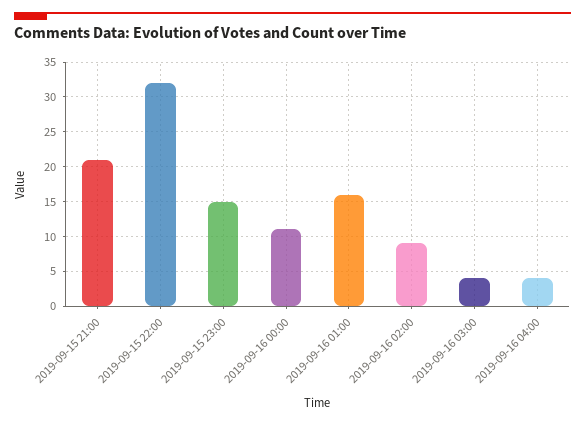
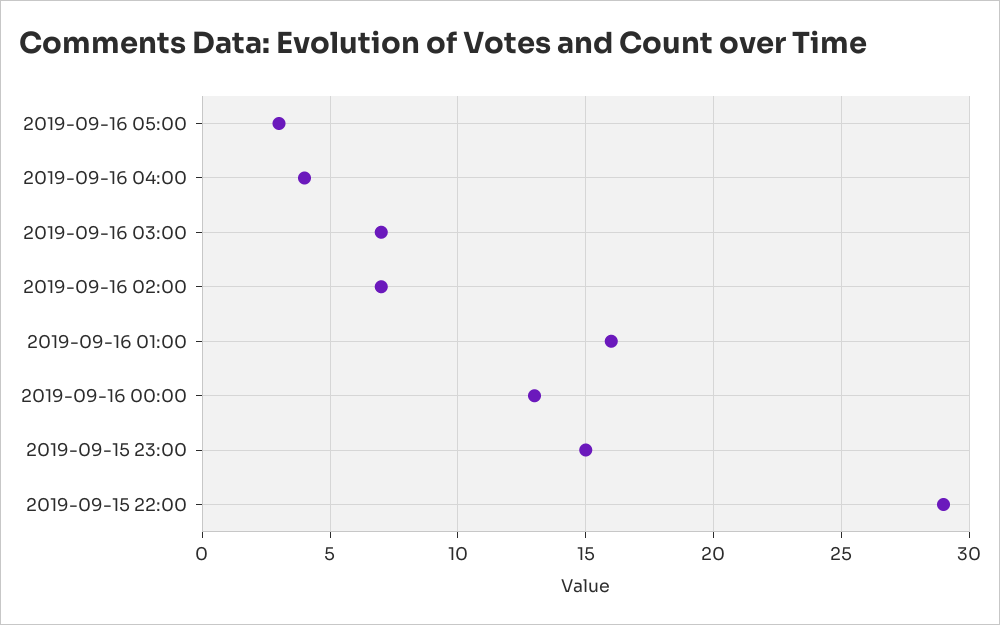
2019-09-15 21:00: 21 -> none
2019-09-15 22:00: 32 -> 29
2019-09-16 00:00: 11 -> 13
2019-09-16 02:00: 9 -> 7
2019-09-16 03:00: 4 -> 7
2019-09-16 05:00: none -> 3

